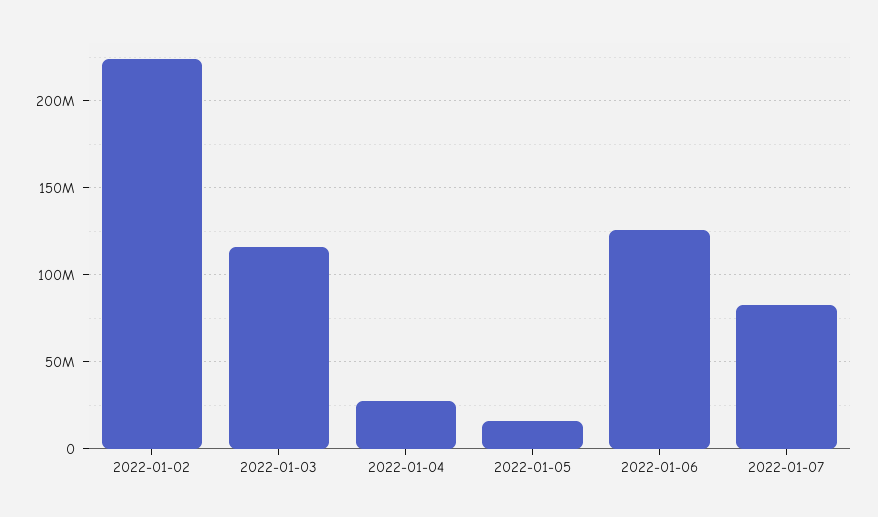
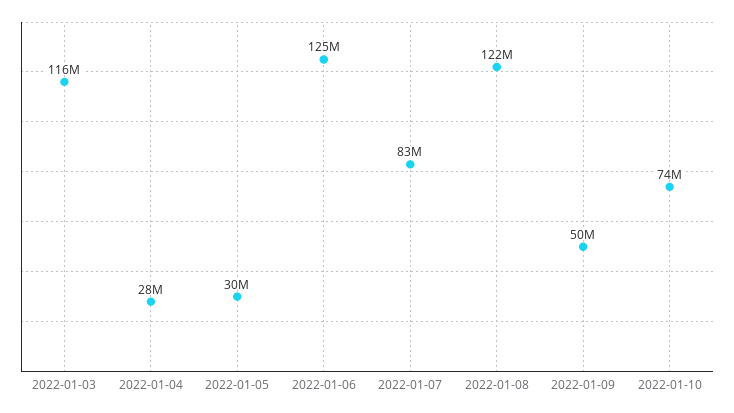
2022-01-02: 225000000 -> none
2022-01-05: 15000000 -> 30000000
2022-01-08: none -> 122000000
2022-01-09: none -> 50000000
2022-01-10: none -> 74000000

